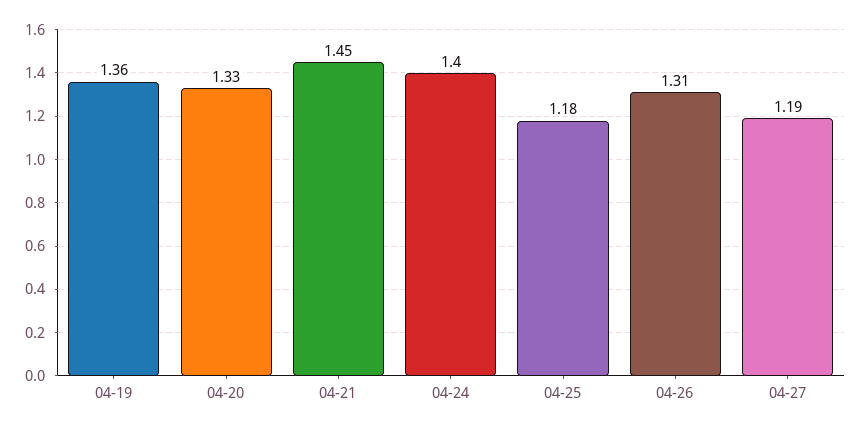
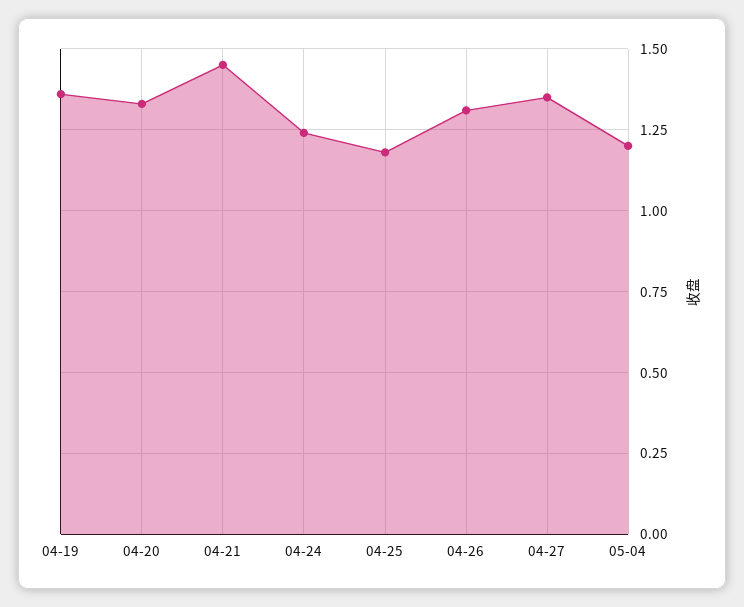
04-24: 1.4 -> 1.25
04-27: 1.19 -> 1.35
05-04: none -> 1.2

